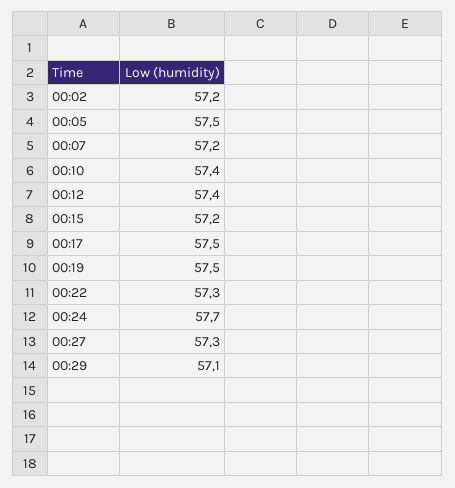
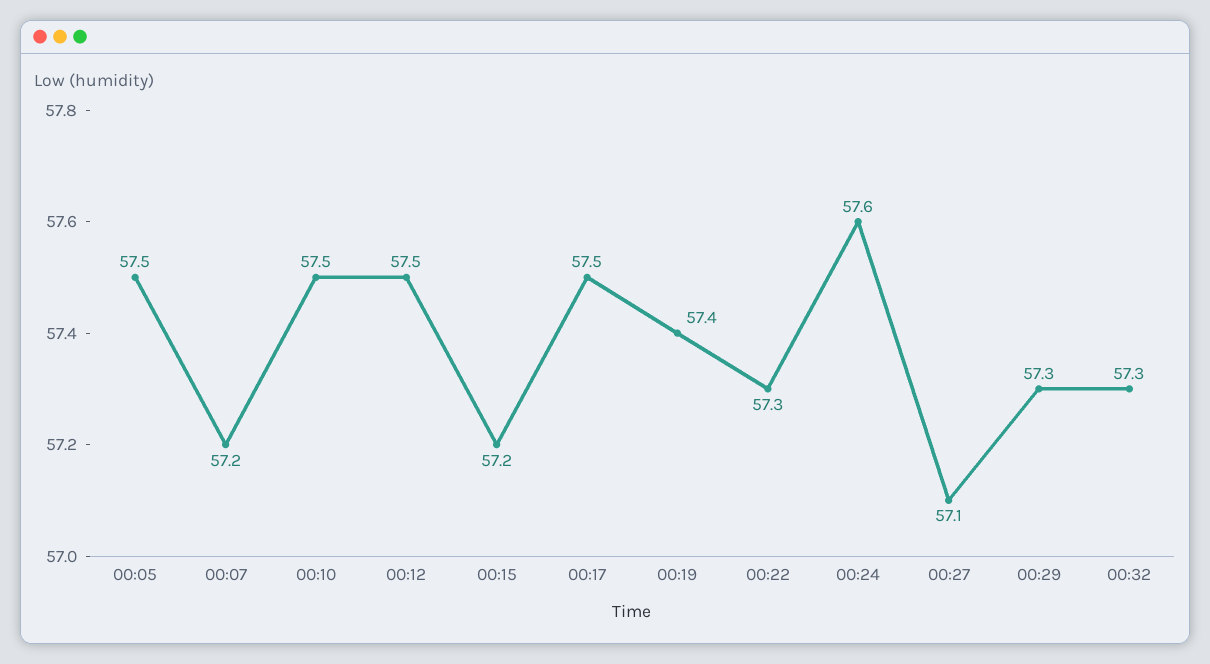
00:02: 57.2 -> none
00:10: 57.4 -> 57.5
00:12: 57.4 -> 57.5
00:19: 57.5 -> 57.4
00:24: 57.7 -> 57.6
00:27: 57.3 -> 57.1
00:29: 57.1 -> 57.3
00:32: none -> 57.3

